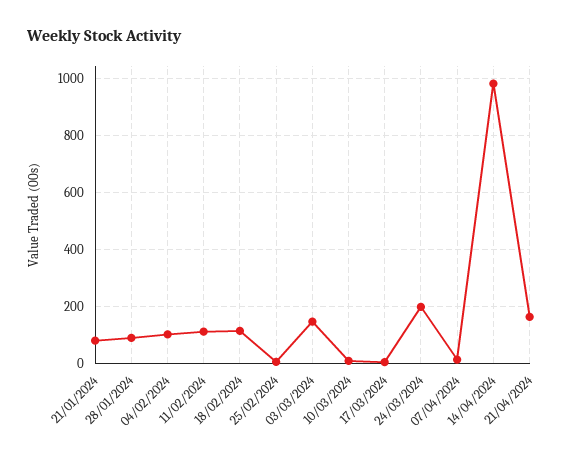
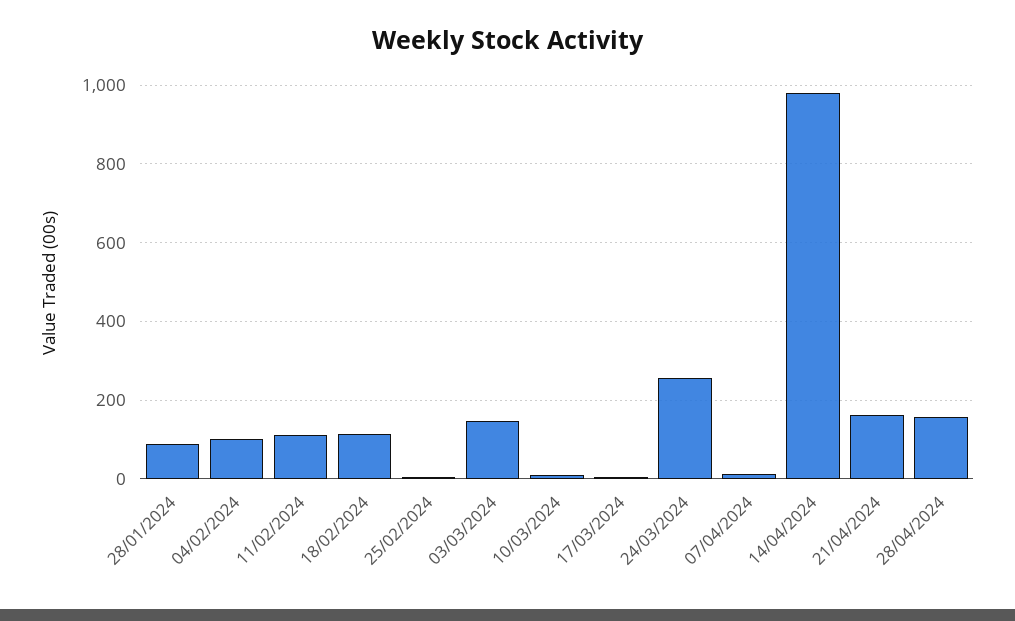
21/01/2024: 75 -> none
24/03/2024: 200 -> 260
28/04/2024: none -> 160

